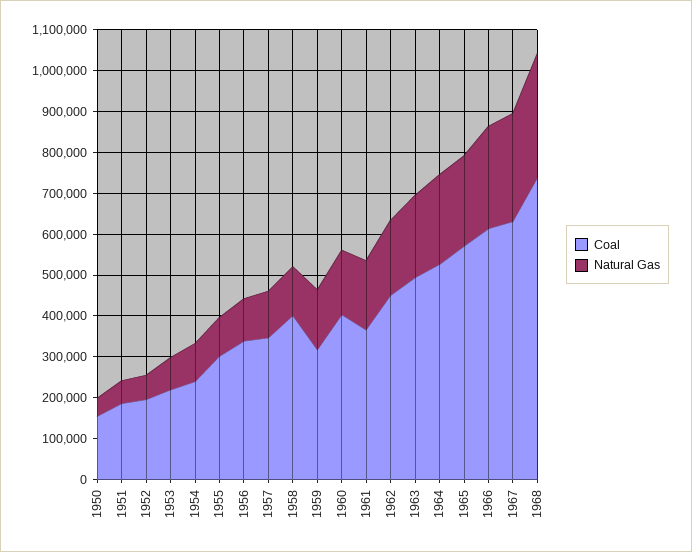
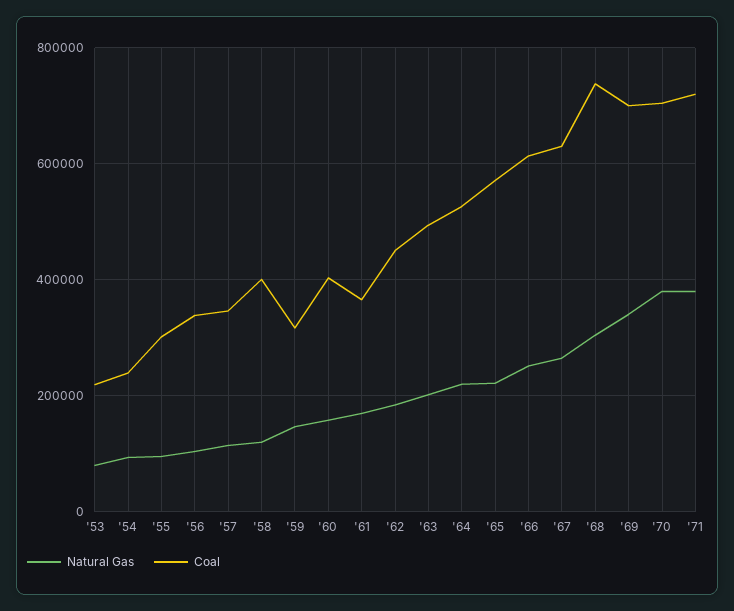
Coal, 1950: 160000 -> none
Natural Gas, 1950: 40000 -> none
Coal, 1951: 180000 -> none
Natural Gas, 1951: 60000 -> none
Coal, 1952: 200000 -> none
Natural Gas, 1952: 60000 -> none
Natural Gas, '69: none -> 340000
Coal, '69: none -> 700000
Natural Gas, '70: none -> 380000
Coal, '70: none -> 700000
Natural Gas, '71: none -> 380000
Coal, '71: none -> 720000

